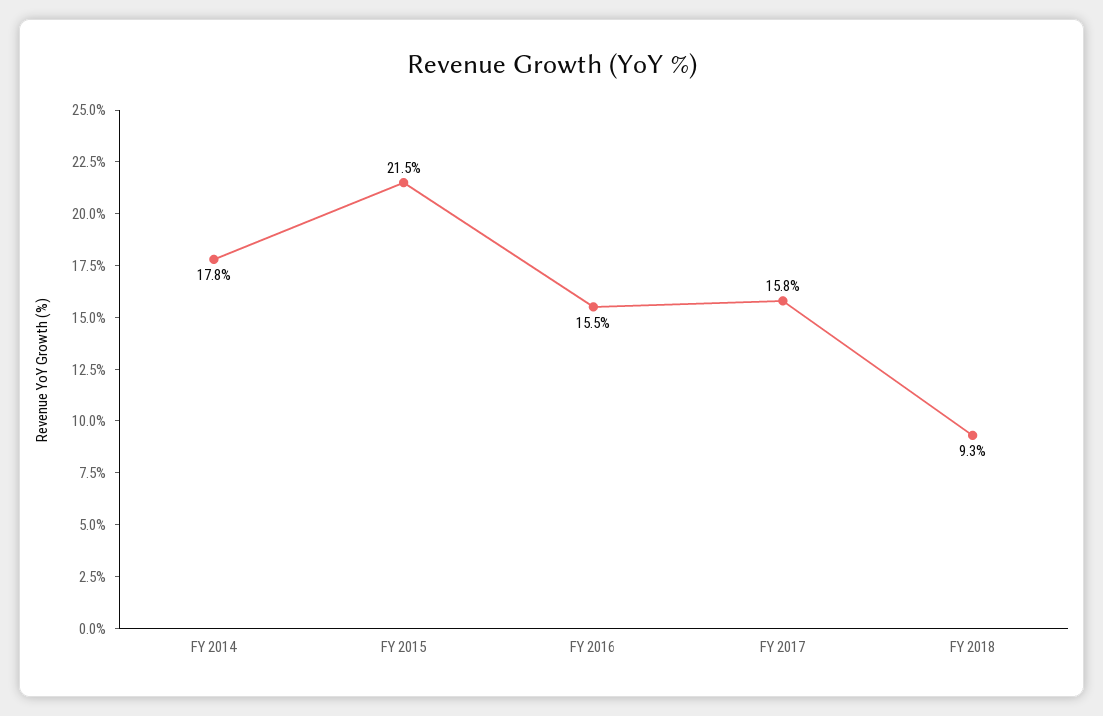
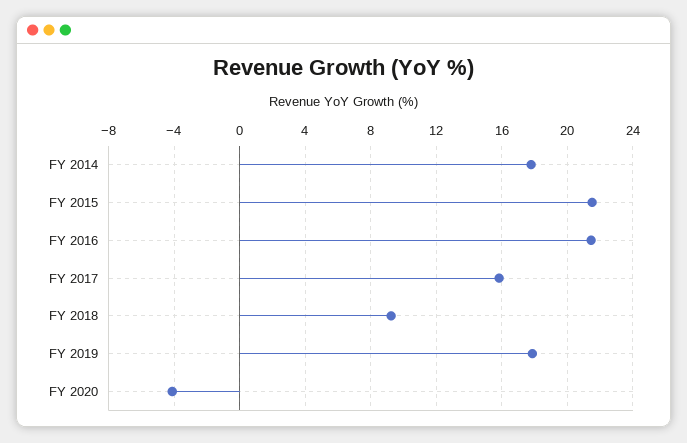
FY 2016: 15.5 -> 21.5
FY 2019: none -> 18
FY 2020: none -> -4

